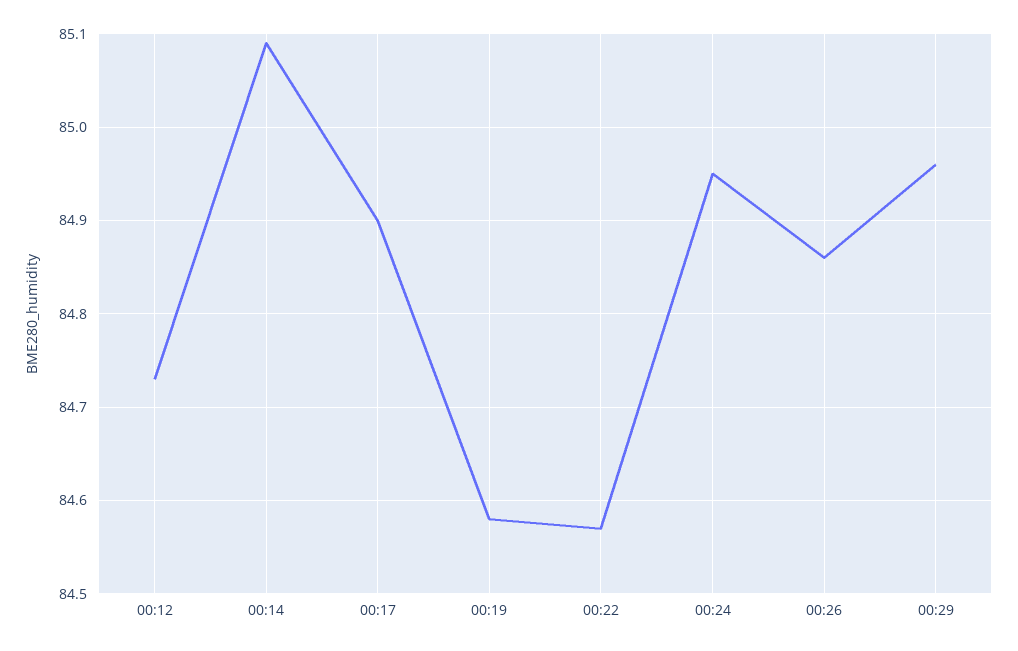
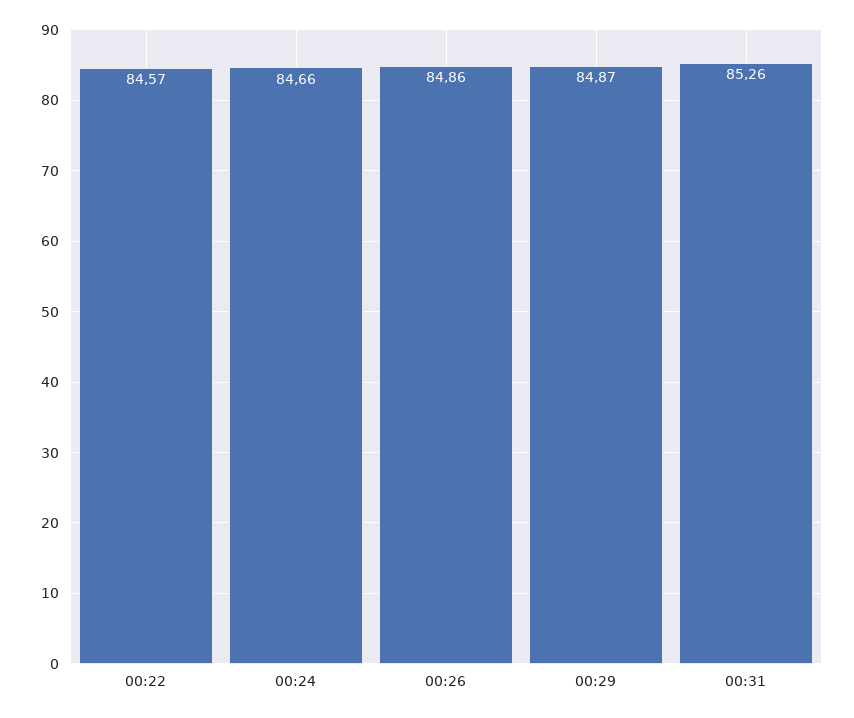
00:12: 84.73 -> none
00:14: 85.09 -> none
00:17: 84.9 -> none
00:19: 84.58 -> none
00:24: 84.95 -> 84.66
00:29: 84.96 -> 84.87
00:31: none -> 85.26

